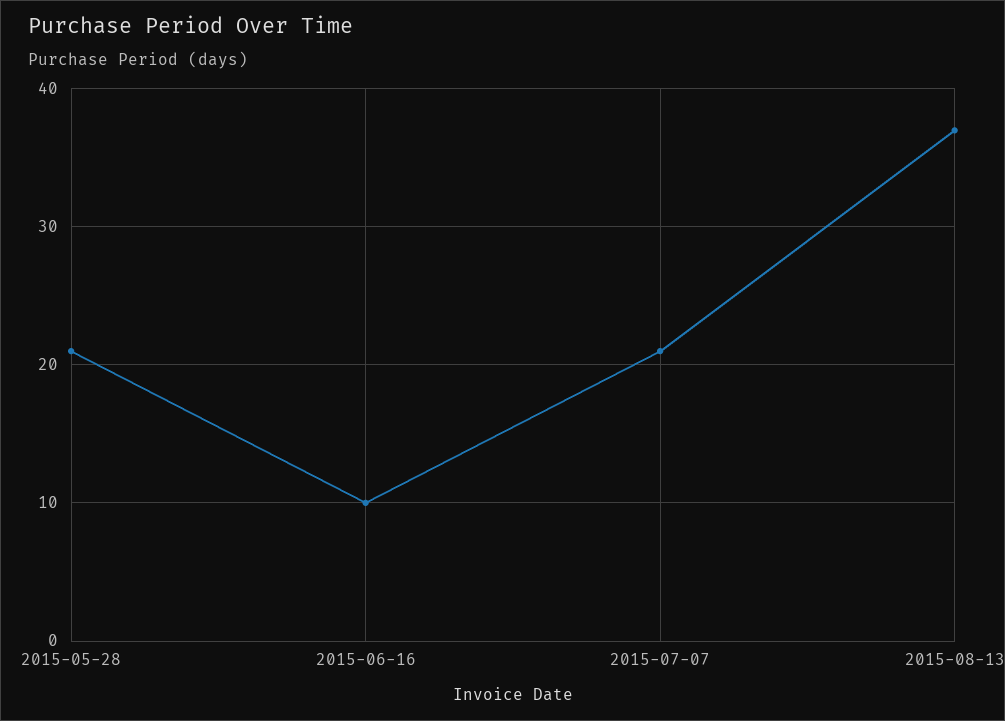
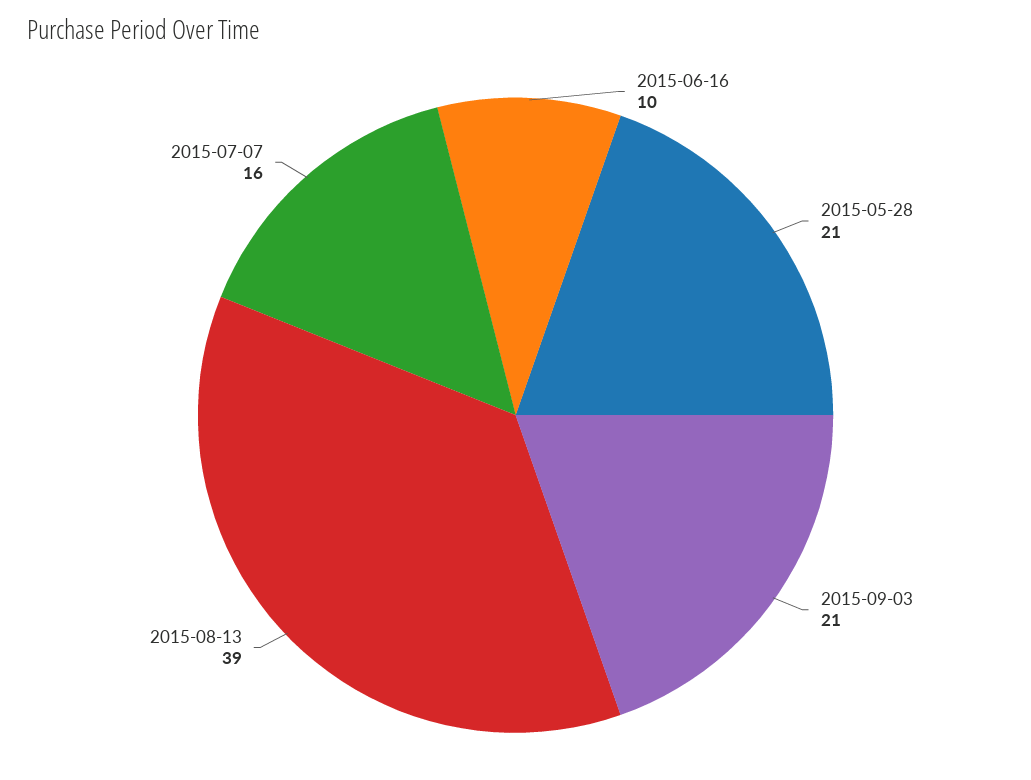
2015-07-07: 21 -> 16
2015-08-13: 37 -> 39
2015-09-03: none -> 21

